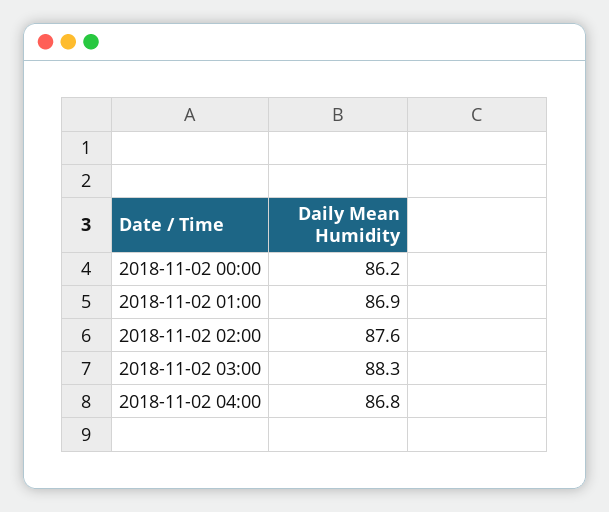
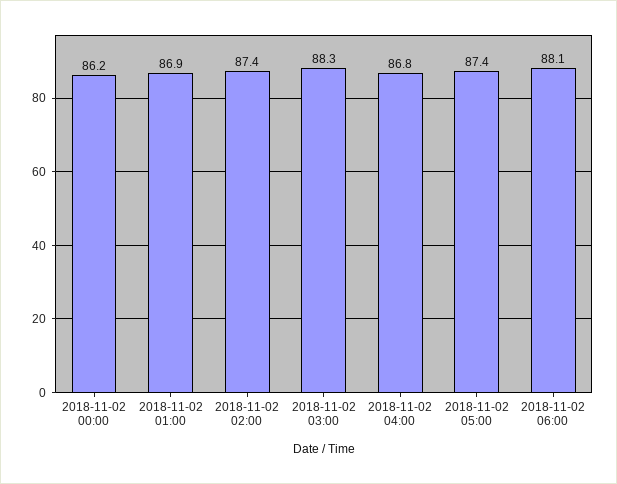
2018-11-02 02:00: 87.6 -> 87.4
2018-11-02 05:00: none -> 87.4
2018-11-02 06:00: none -> 88.1

